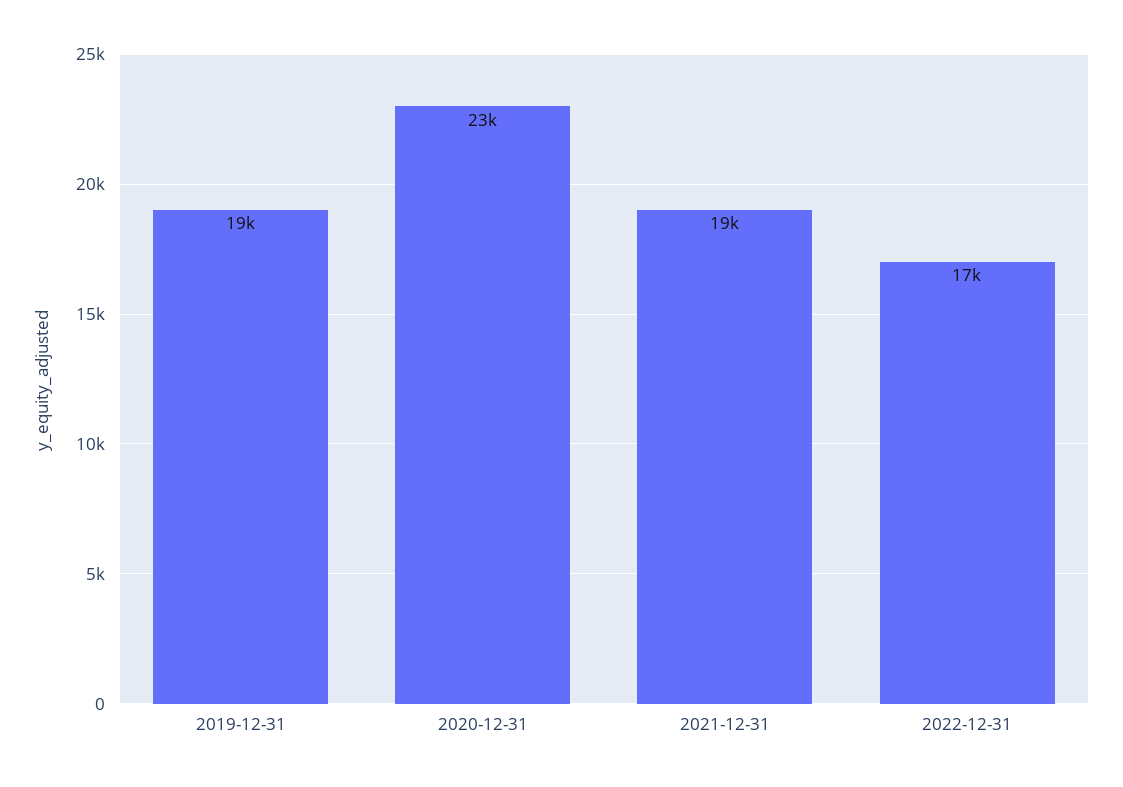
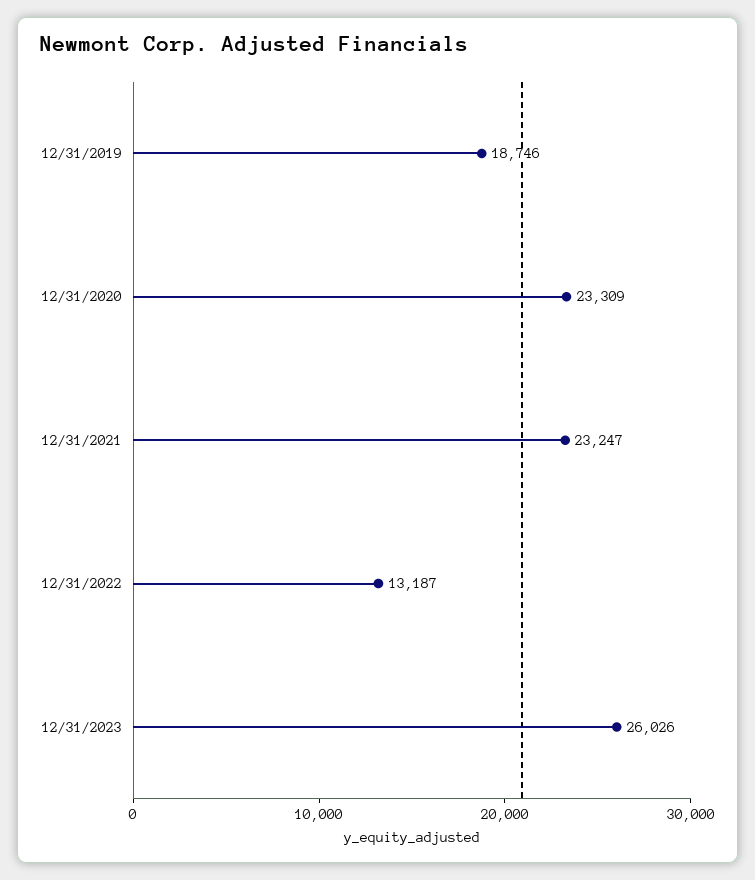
2021-12-31: 19000 -> 23247
2022-12-31: 17000 -> 13187
12/31/2023: none -> 26026

